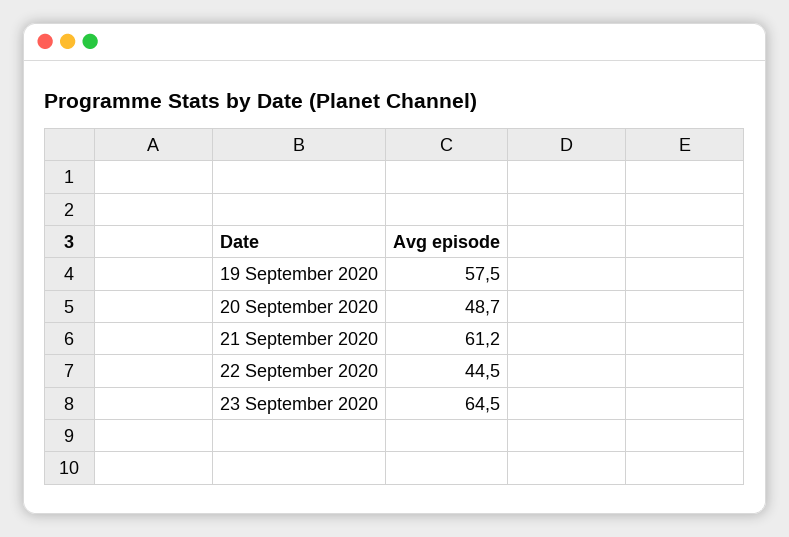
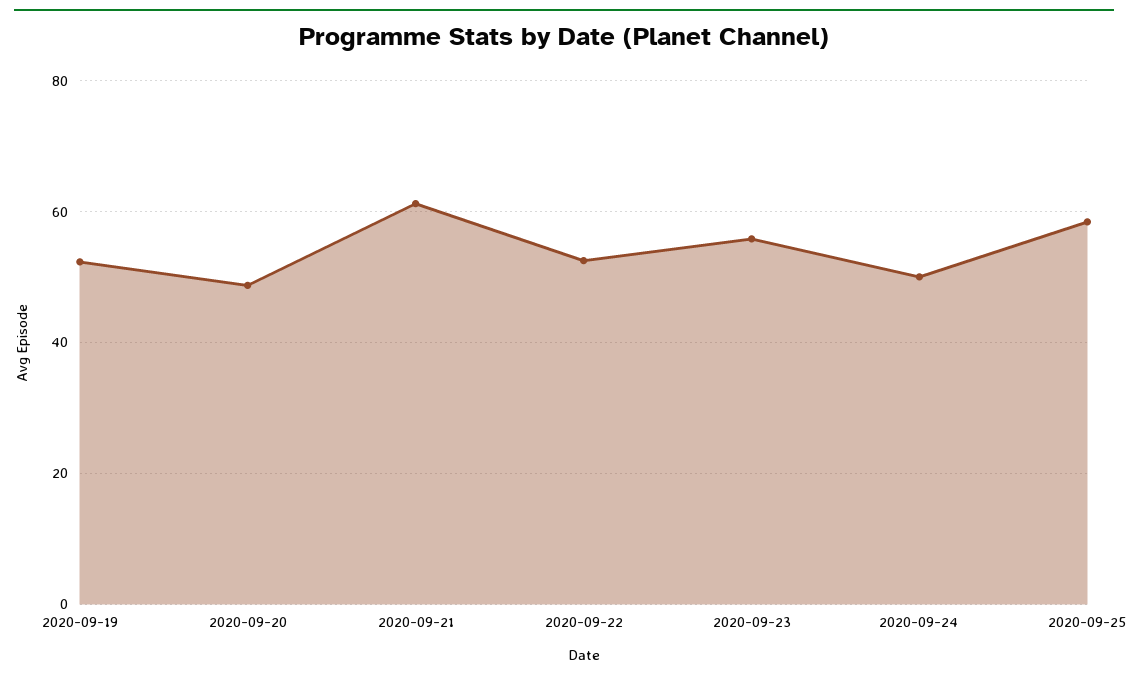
19 September 2020: 57.5 -> 52
22 September 2020: 44.5 -> 52
23 September 2020: 64.5 -> 56
2020-09-24: none -> 50
2020-09-25: none -> 58

